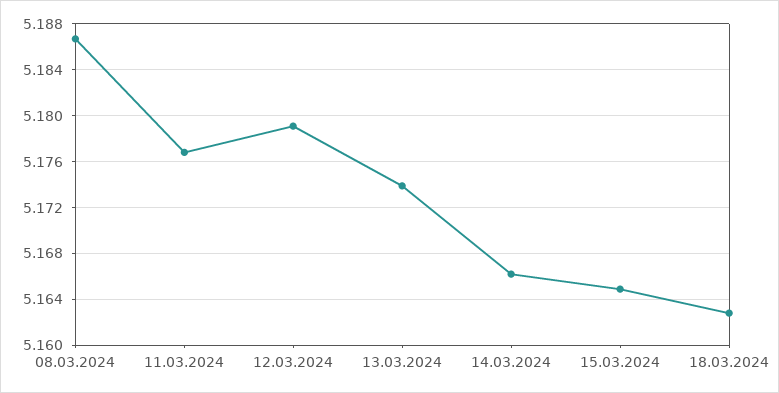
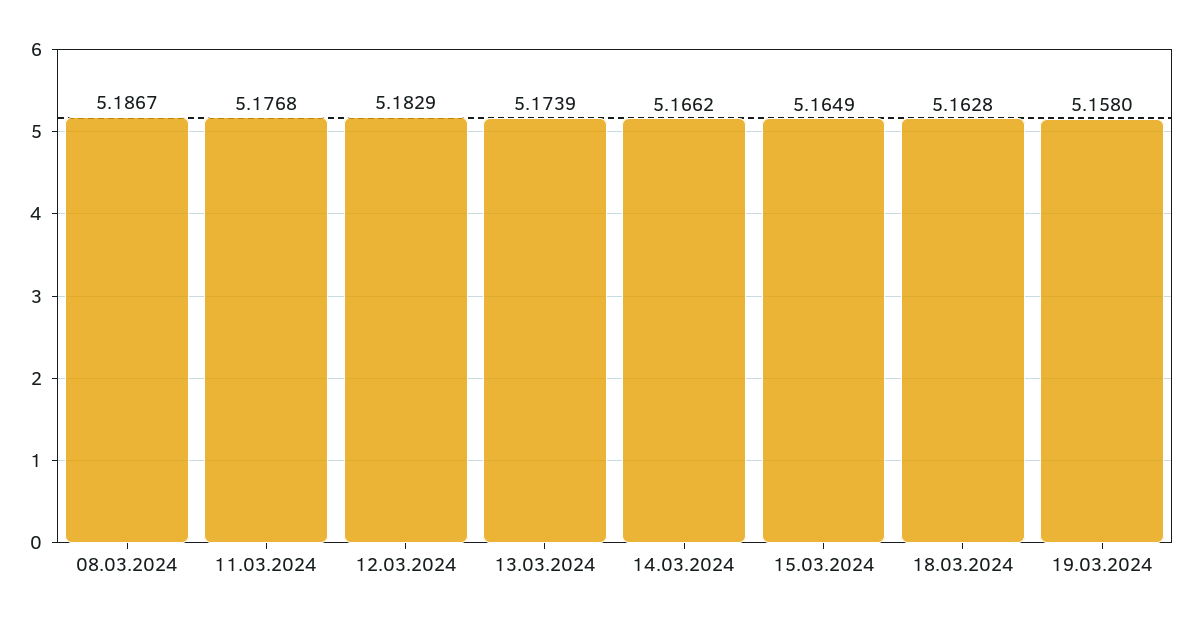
12.03.2024: 5.179 -> 5.1829
19.03.2024: none -> 5.158

